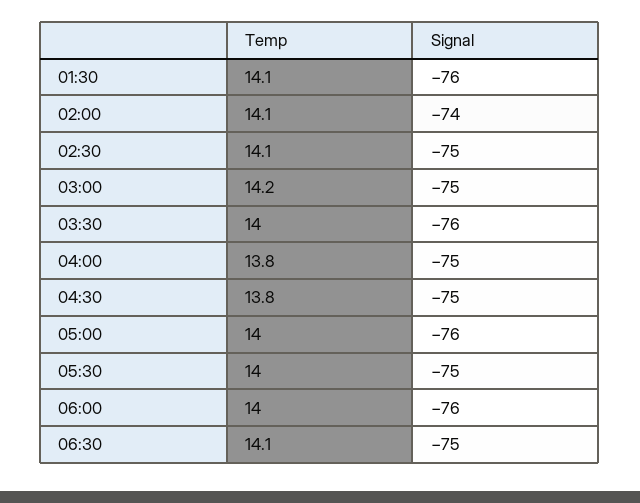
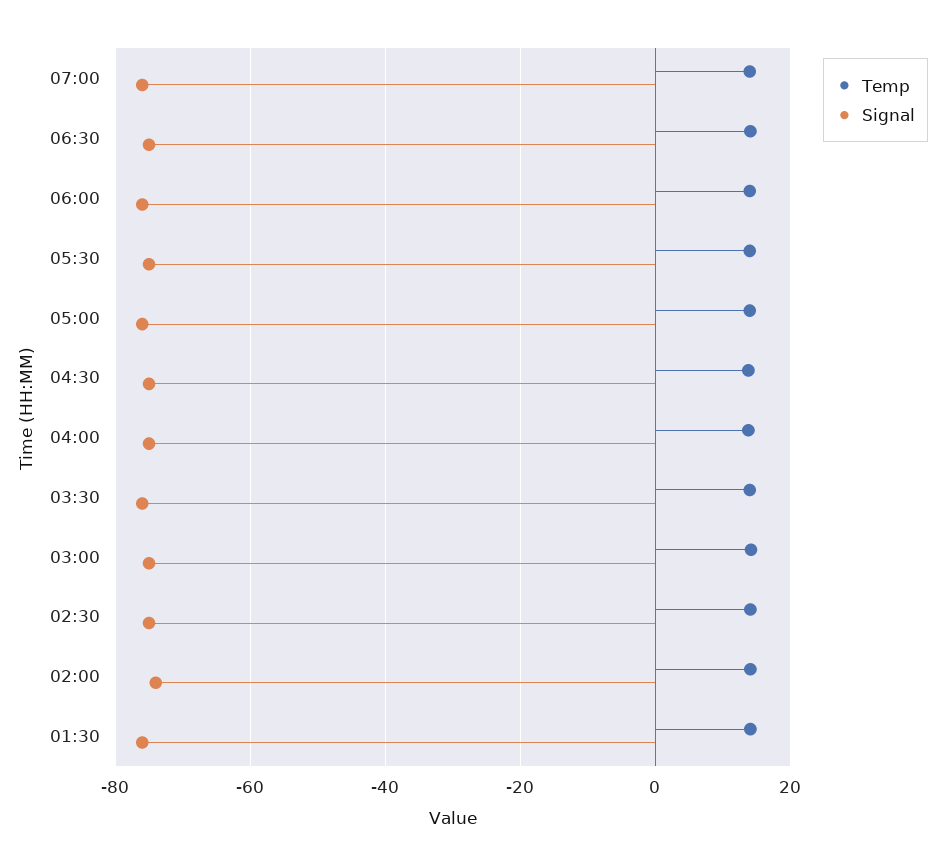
Temp, 07:00: none -> 14
Signal, 07:00: none -> -76

